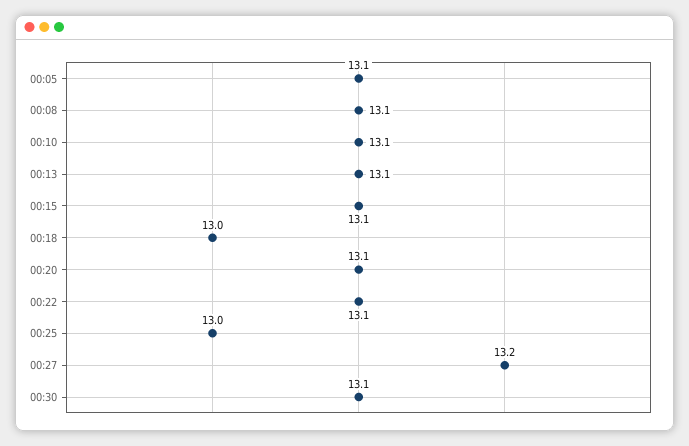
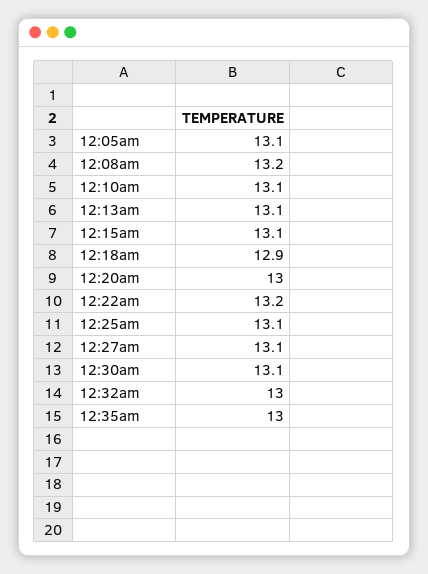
00:08: 13.1 -> 13.2
00:18: 13 -> 12.9
00:20: 13.1 -> 13
00:22: 13.1 -> 13.2
00:25: 13 -> 13.1
00:27: 13.2 -> 13.1
12:32am: none -> 13
12:35am: none -> 13

